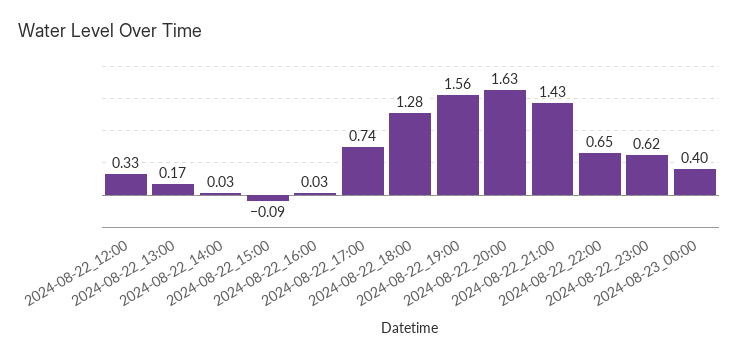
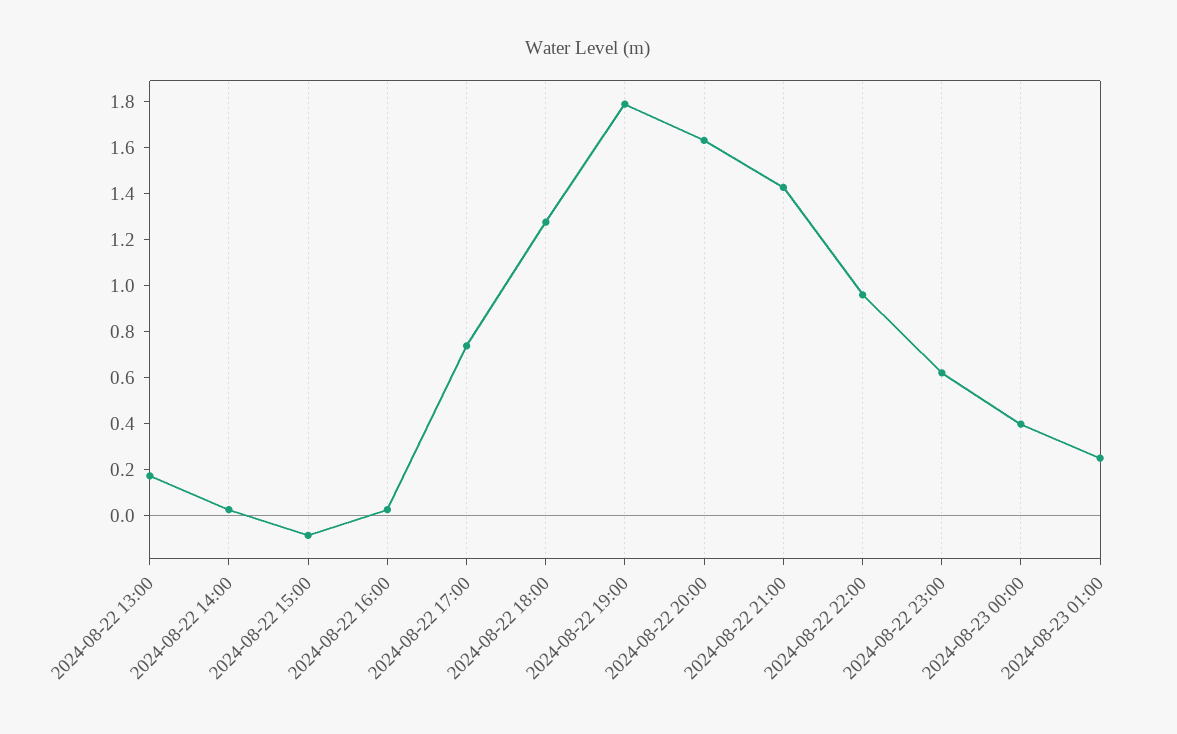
2024-08-22_12:00: 0.33 -> none
2024-08-22_19:00: 1.56 -> 1.8
2024-08-22_22:00: 0.65 -> 0.95
2024-08-23 01:00: none -> 0.25

